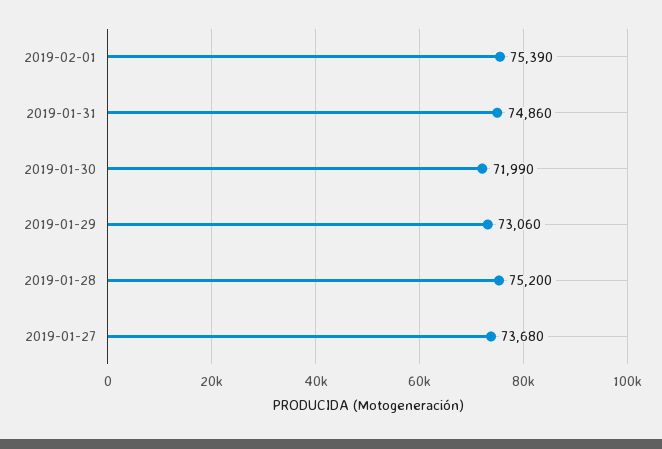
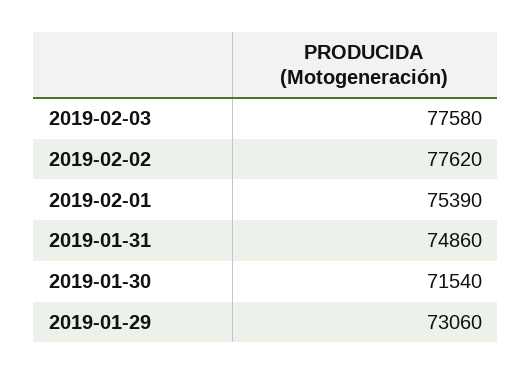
2019-01-30: 71990 -> 71540
2019-01-28: 75200 -> none
2019-01-27: 73680 -> none
2019-02-03: none -> 77580
2019-02-02: none -> 77620

